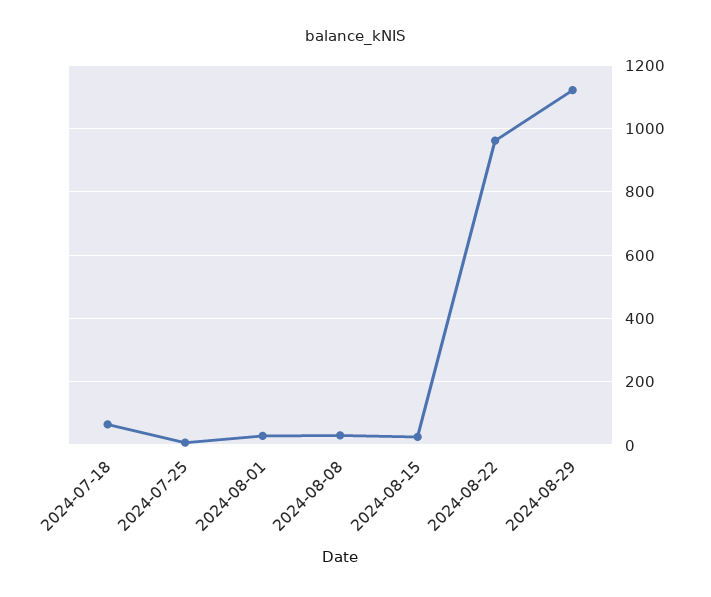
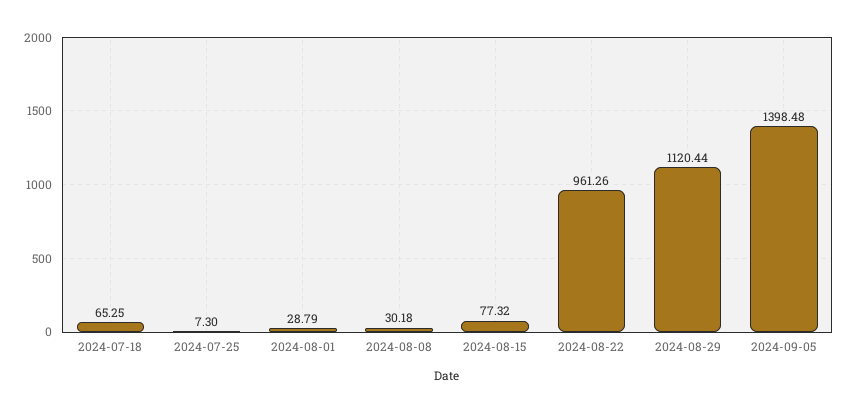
2024-08-15: 20 -> 77.32
2024-09-05: none -> 1398.48

